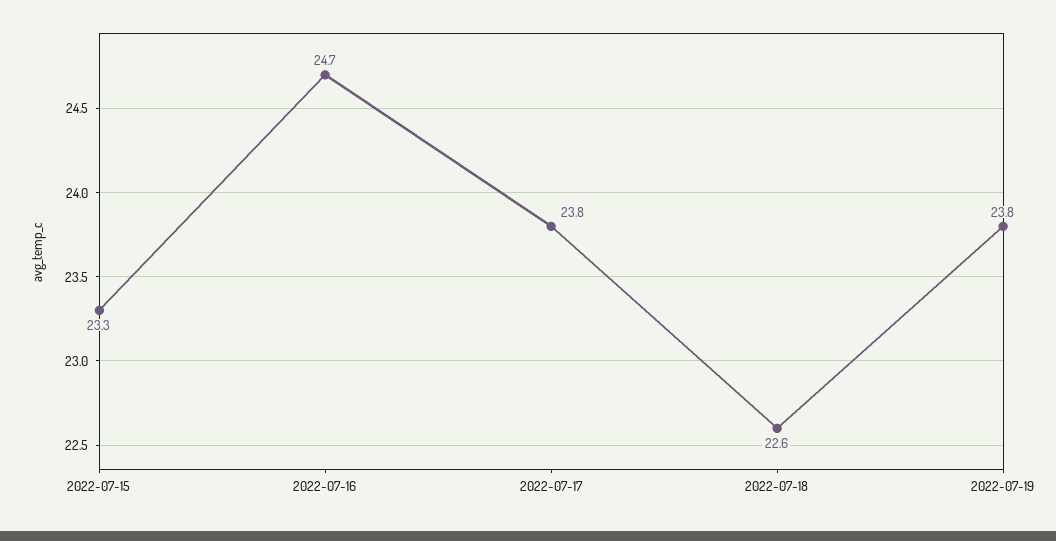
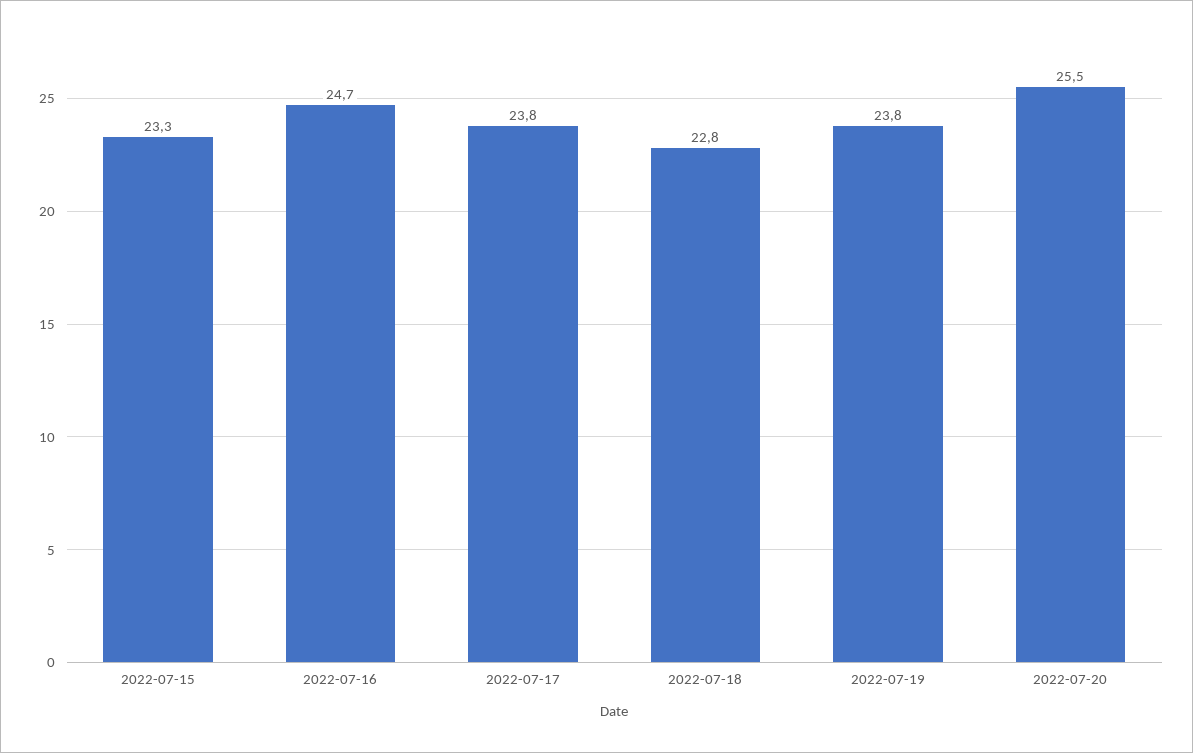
2022-07-18: 22.6 -> 22.8
2022-07-20: none -> 25.5

